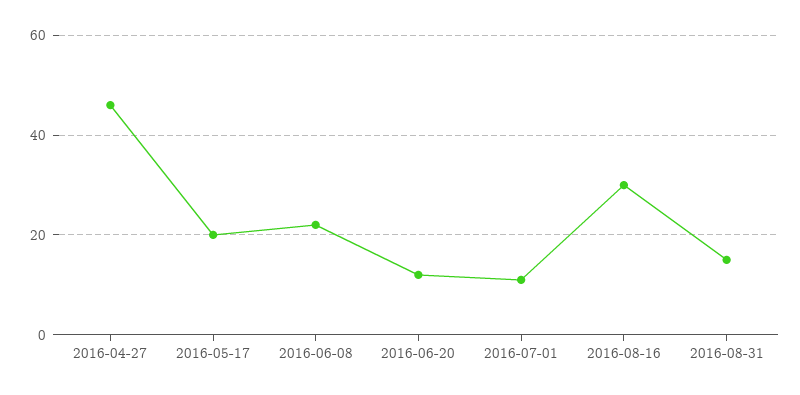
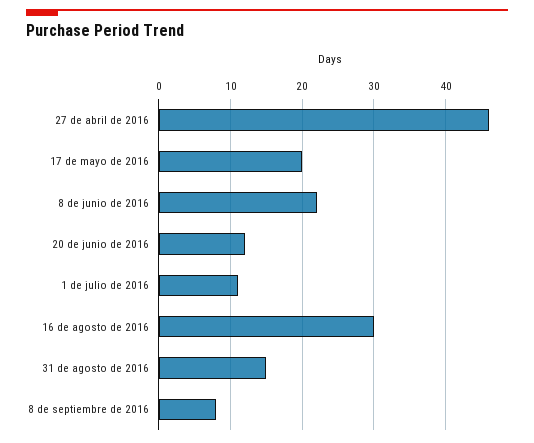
8 de septiembre de 2016: none -> 8

